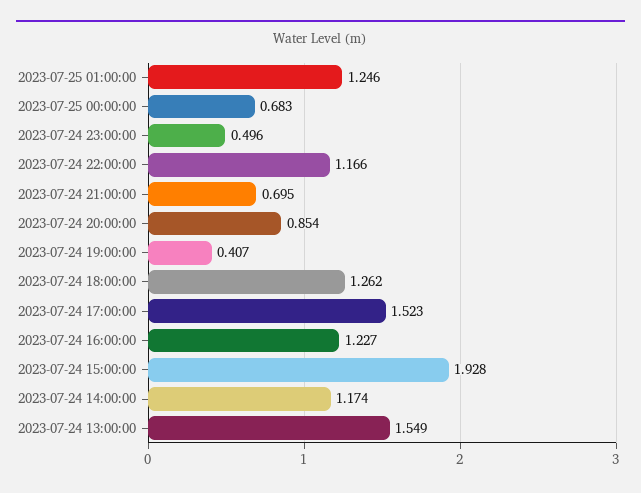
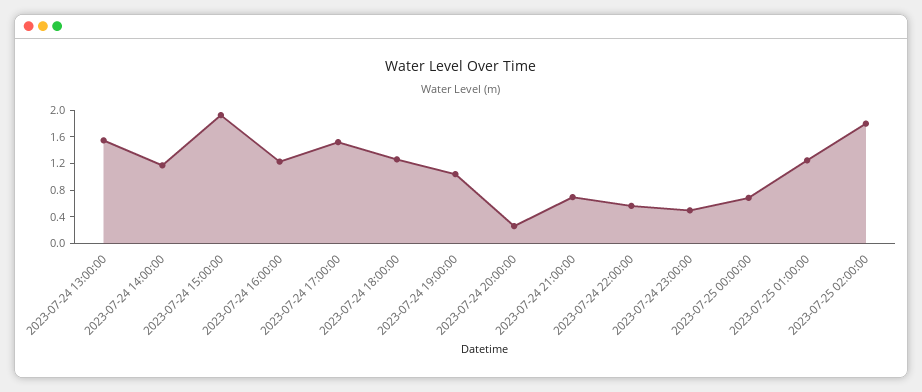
2023-07-24 22:00:00: 1.166 -> 0.6
2023-07-24 20:00:00: 0.854 -> 0.2
2023-07-24 19:00:00: 0.407 -> 1
2023-07-25 02:00:00: none -> 1.8

